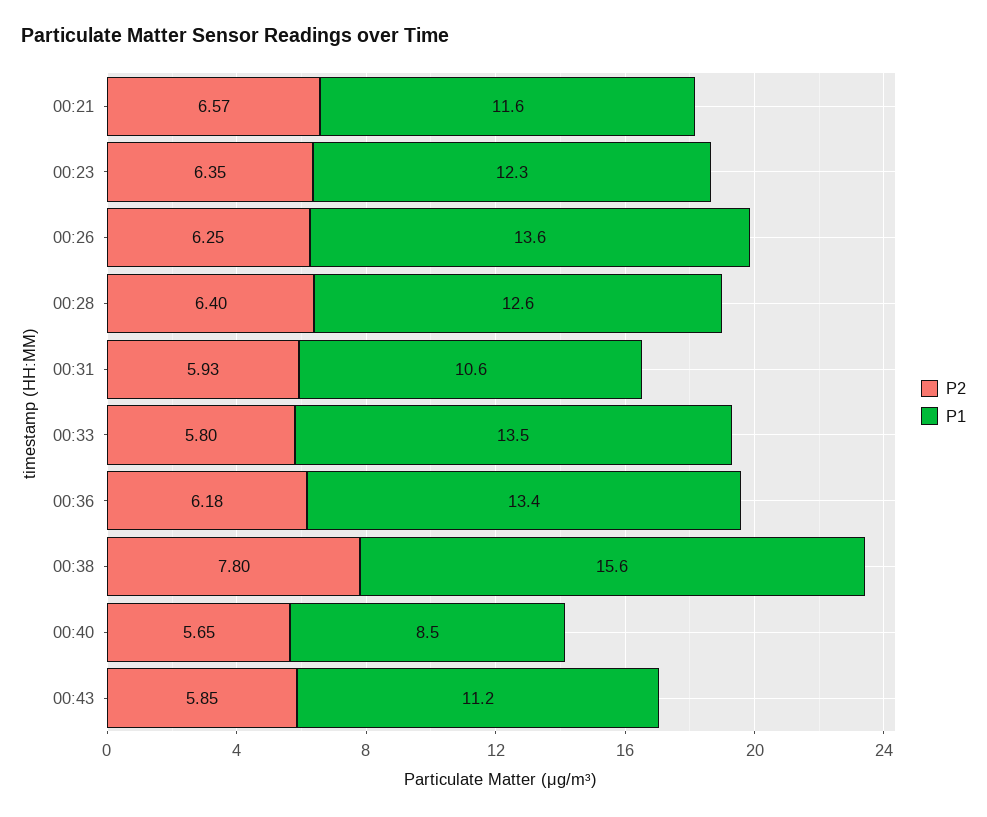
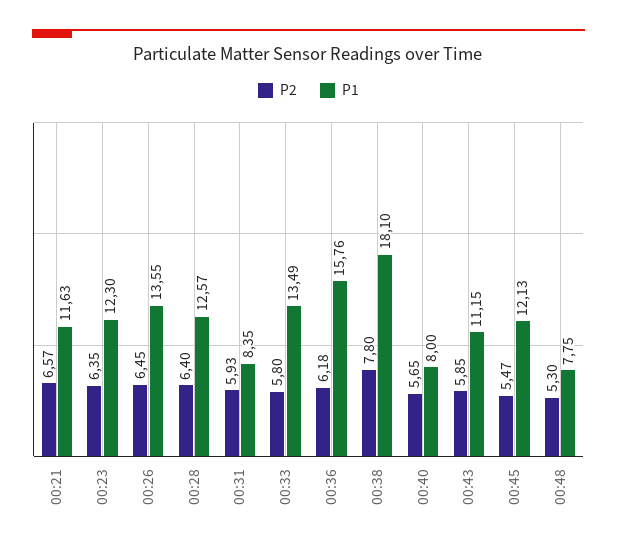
P2, 00:26: 6.25 -> 6.45
P1, 00:31: 10.6 -> 8.35
P1, 00:36: 13.4 -> 15.76
P1, 00:38: 15.6 -> 18.1
P1, 00:40: 8.5 -> 8
P2, 00:45: none -> 5.47
P1, 00:45: none -> 12.13
P2, 00:48: none -> 5.3
P1, 00:48: none -> 7.75

